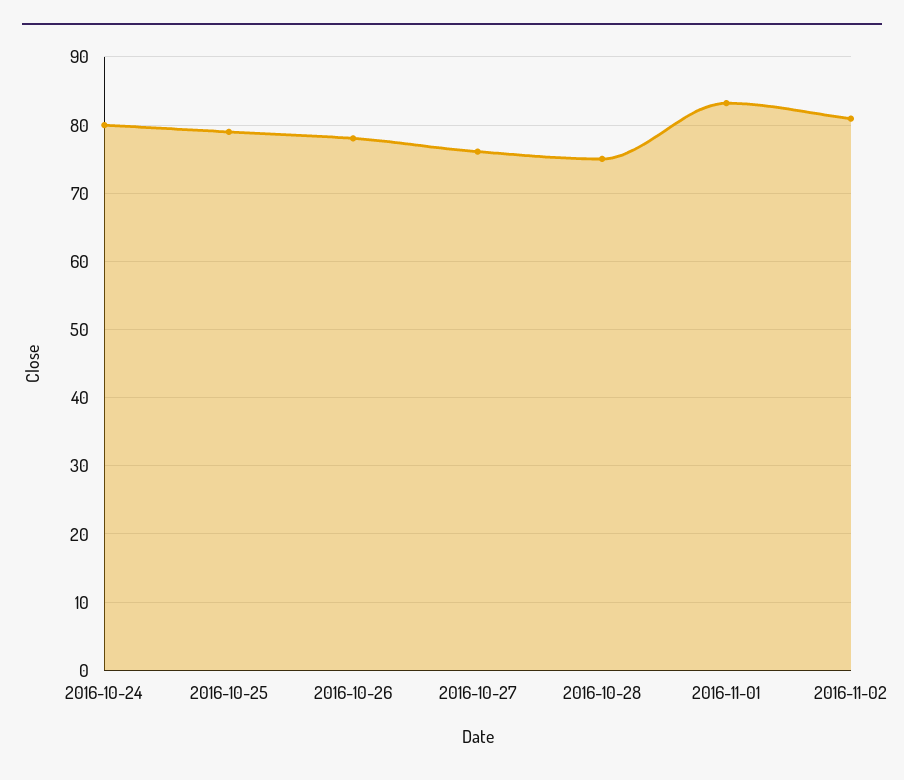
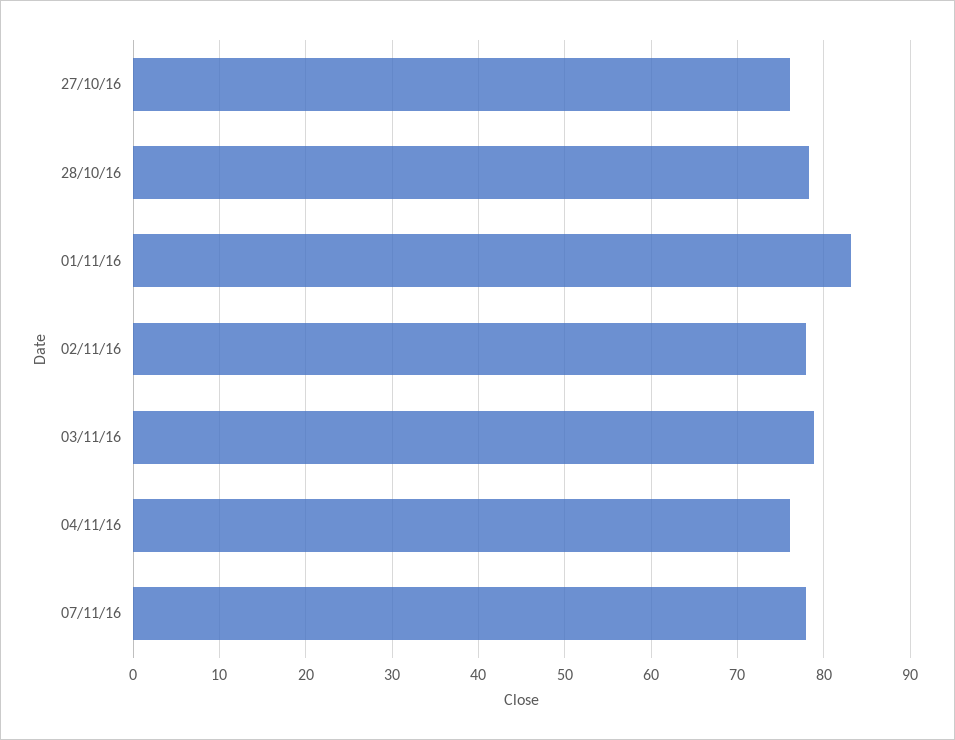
2016-10-24: 80 -> none
2016-10-25: 79 -> none
2016-10-26: 78 -> none
2016-10-28: 75 -> 78
2016-11-02: 81 -> 78
03/11/16: none -> 79
04/11/16: none -> 76
07/11/16: none -> 78

